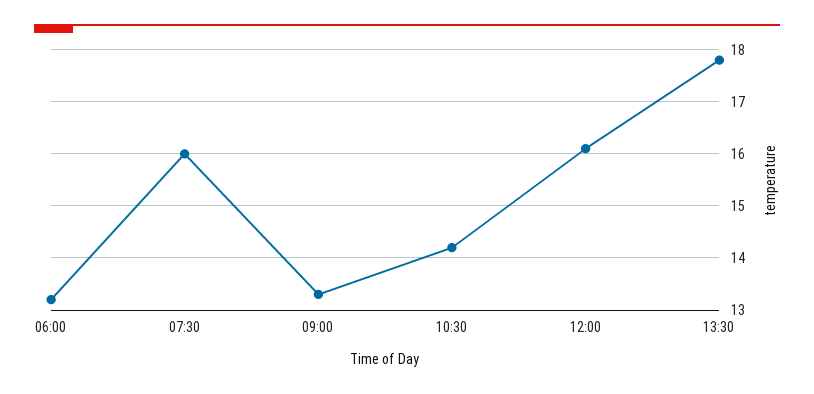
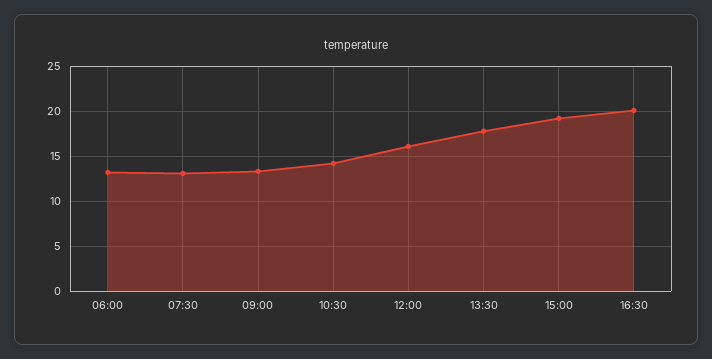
07:30: 16 -> 13
15:00: none -> 19
16:30: none -> 20

